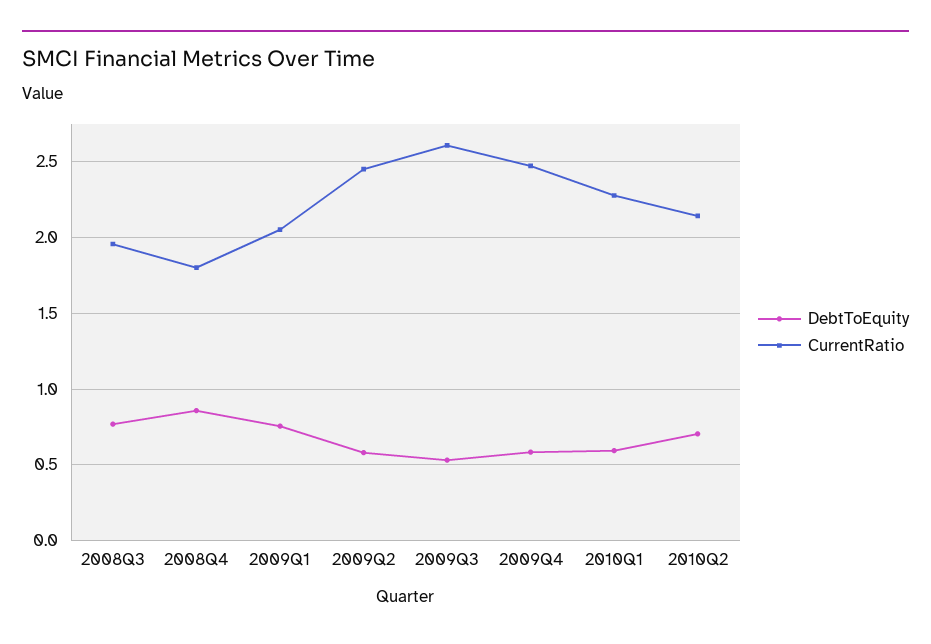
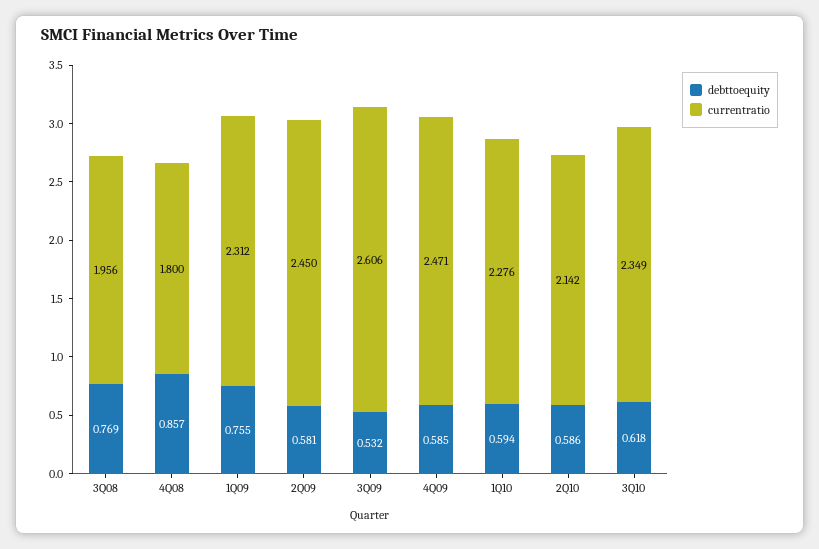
CurrentRatio, 2009Q1: 2.05 -> 2.312
DebtToEquity, 2010Q2: 0.7 -> 0.586
DebtToEquity, 3Q10: none -> 0.618
CurrentRatio, 3Q10: none -> 2.349

